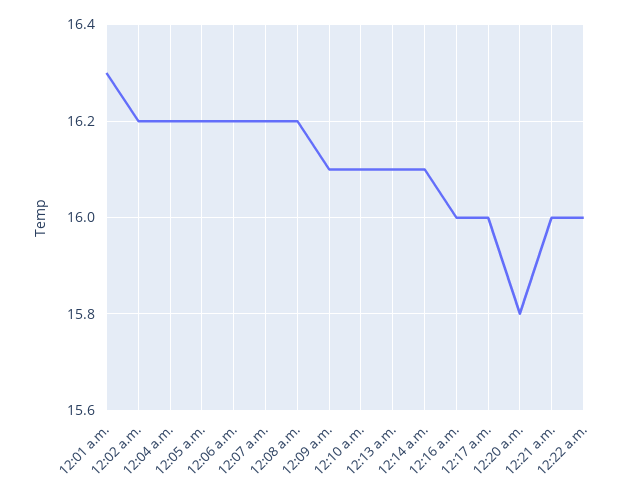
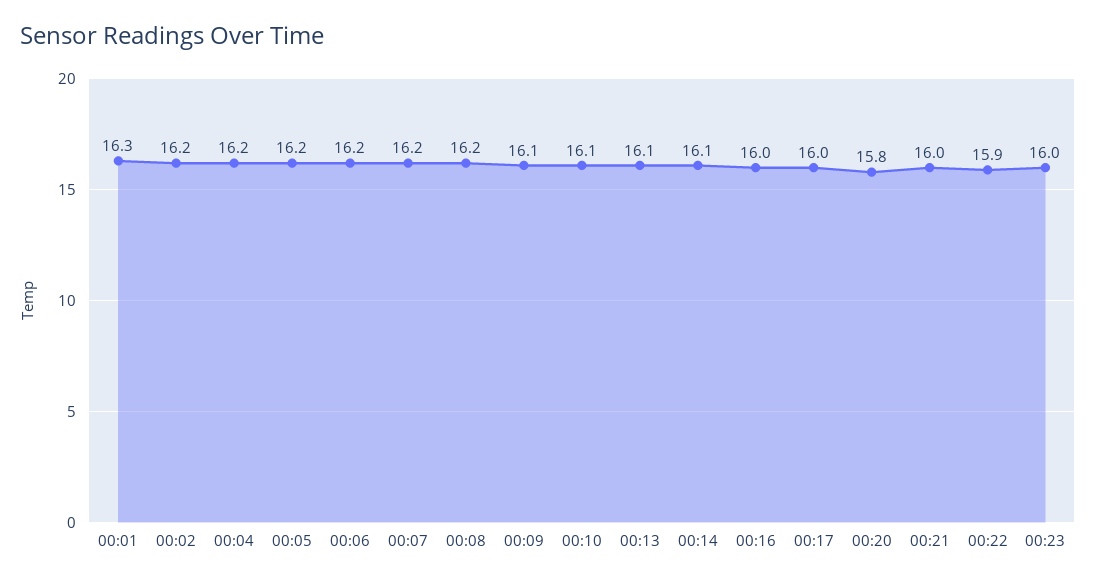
12:22 a.m.: 16 -> 15.9
00:23: none -> 16

